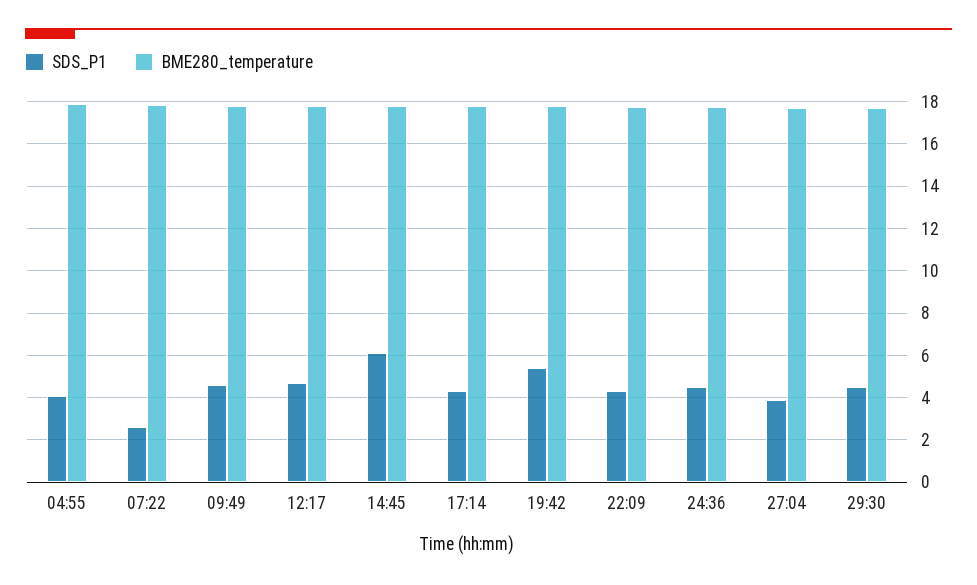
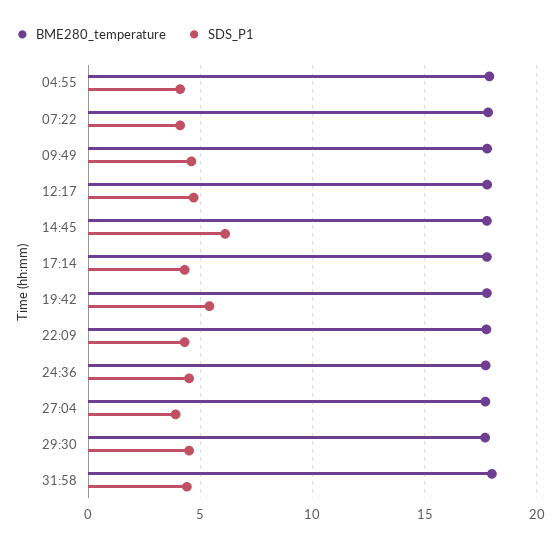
SDS_P1, 07:22: 2.5 -> 4
BME280_temperature, 31:58: none -> 18
SDS_P1, 31:58: none -> 4.5

